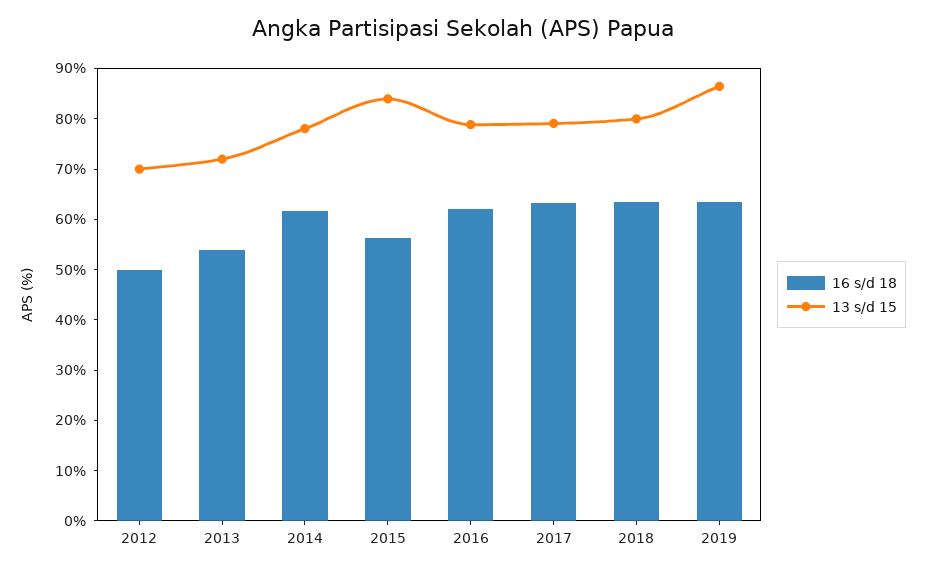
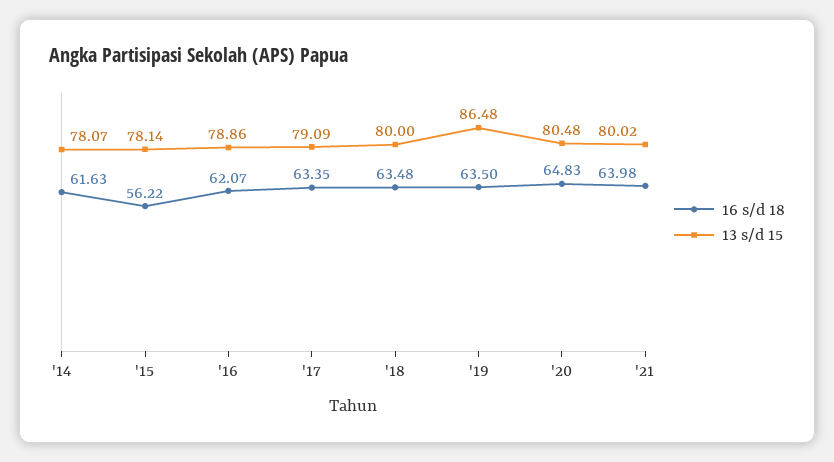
16 s/d 18, 2012: 50 -> none
13 s/d 15, 2012: 70 -> none
16 s/d 18, 2013: 54 -> none
13 s/d 15, 2013: 72 -> none
13 s/d 15, 2015: 84 -> 78.14
16 s/d 18, '20: none -> 64.83
13 s/d 15, '20: none -> 80.48
16 s/d 18, '21: none -> 63.98
13 s/d 15, '21: none -> 80.02

